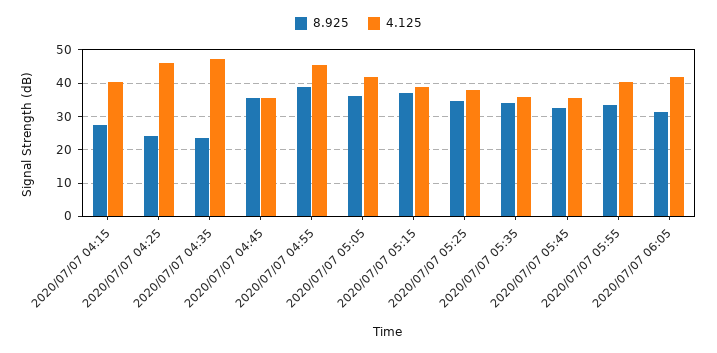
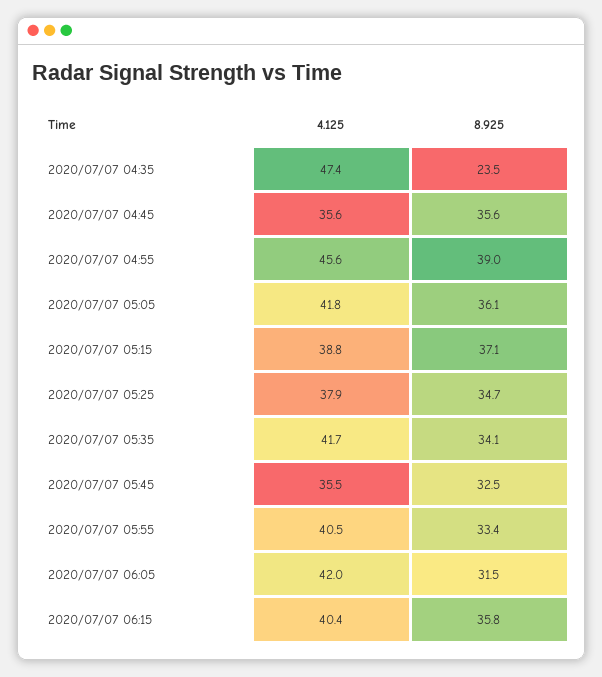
8.925, 2020/07/07 04:15: 28 -> none
4.125, 2020/07/07 04:15: 40 -> none
8.925, 2020/07/07 04:25: 24 -> none
4.125, 2020/07/07 04:25: 46 -> none
4.125, 2020/07/07 05:35: 36 -> 41.7
4.125, 2020/07/07 06:15: none -> 40.4
8.925, 2020/07/07 06:15: none -> 35.8

